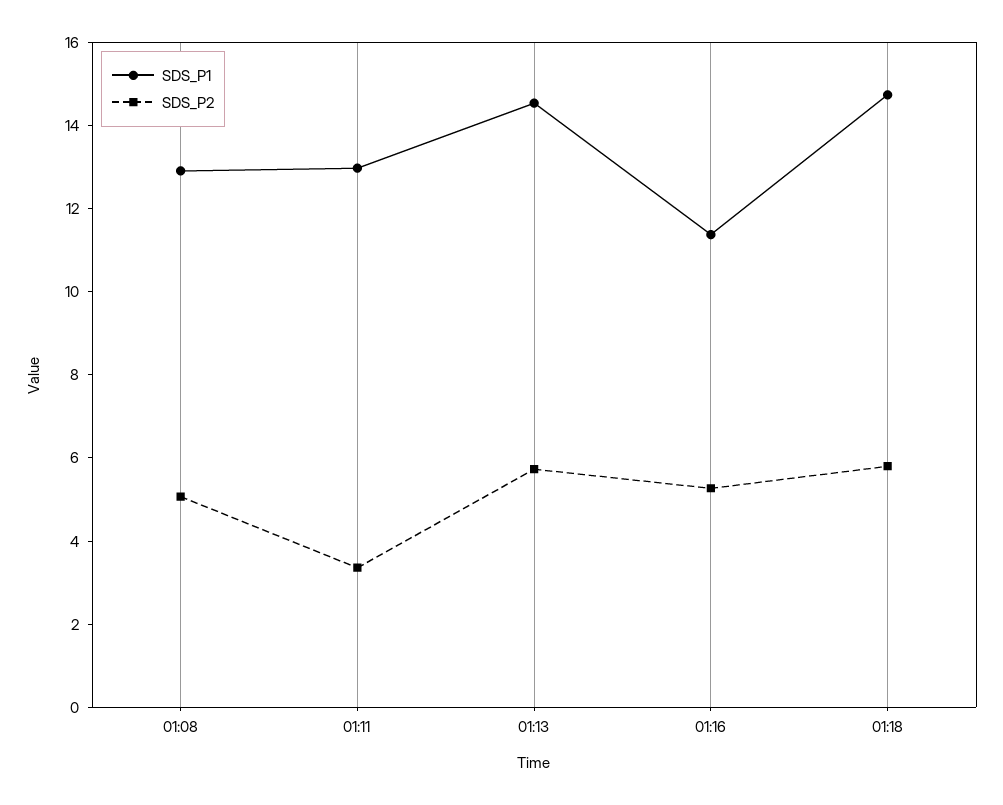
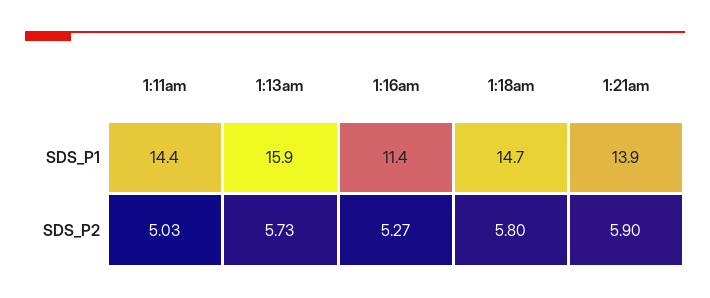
SDS_P1, 01:08: 13 -> none
SDS_P2, 01:08: 5 -> none
SDS_P1, 01:11: 13 -> 14.4
SDS_P2, 01:11: 3.5 -> 5.03
SDS_P1, 01:13: 14.5 -> 15.9
SDS_P1, 1:21am: none -> 13.9
SDS_P2, 1:21am: none -> 5.9

